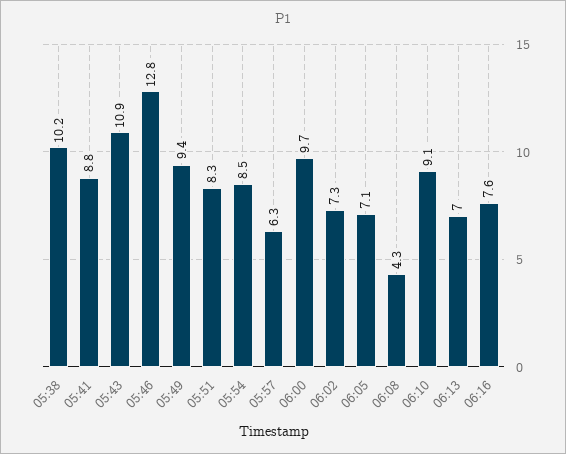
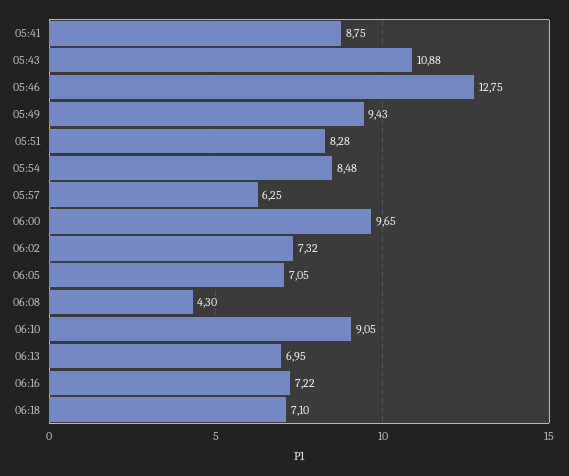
05:38: 10.2 -> none
06:16: 7.6 -> 7.22
06:18: none -> 7.1

